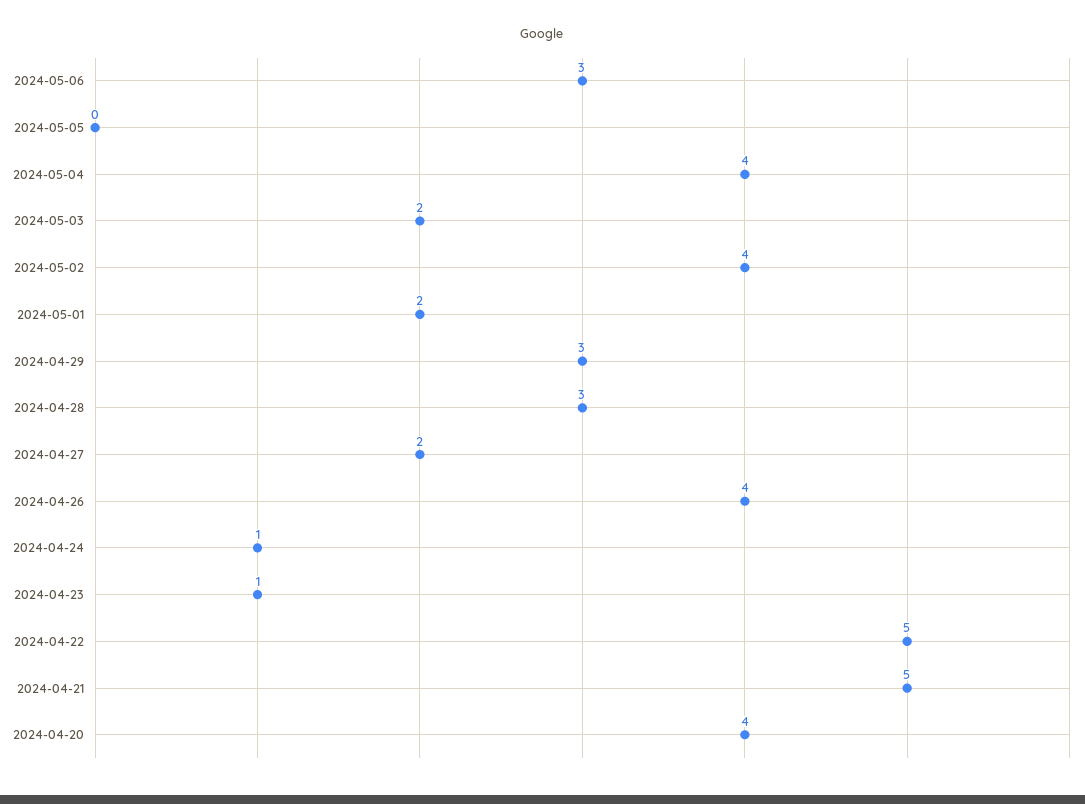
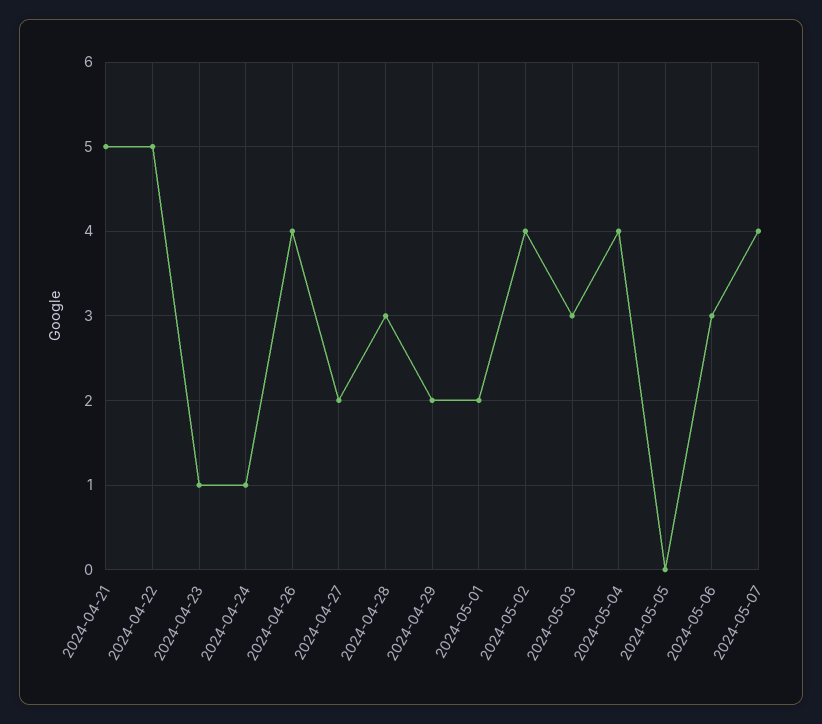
2024-05-03: 2 -> 3
2024-04-29: 3 -> 2
2024-04-20: 4 -> none
2024-05-07: none -> 4

